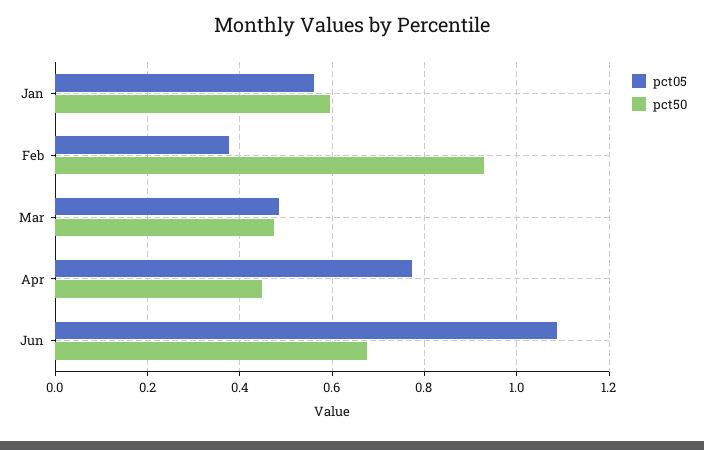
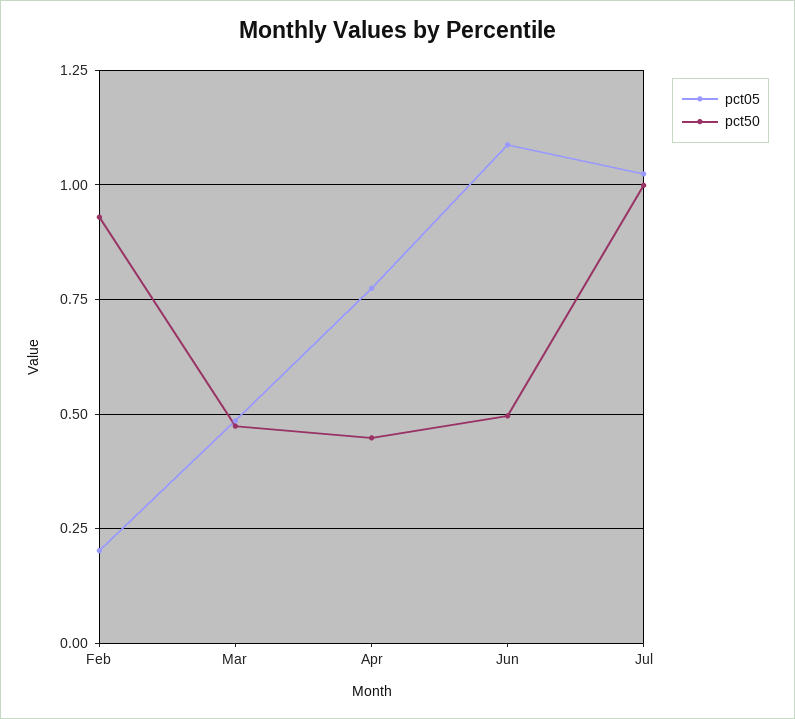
pct05, Jan: 0.56 -> none
pct50, Jan: 0.6 -> none
pct05, Feb: 0.38 -> 0.2
pct50, Jun: 0.68 -> 0.5
pct05, Jul: none -> 1.025
pct50, Jul: none -> 1

